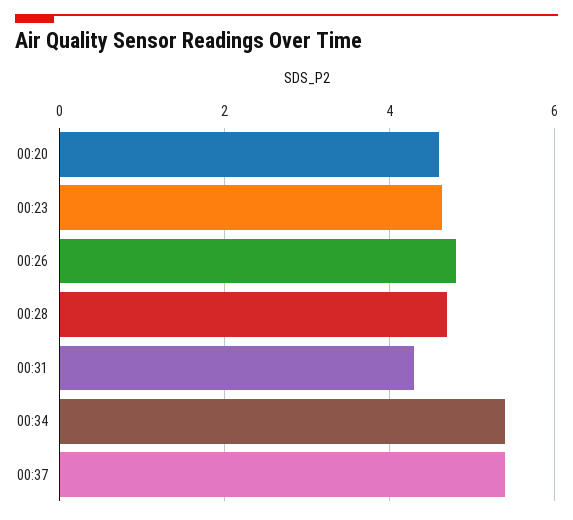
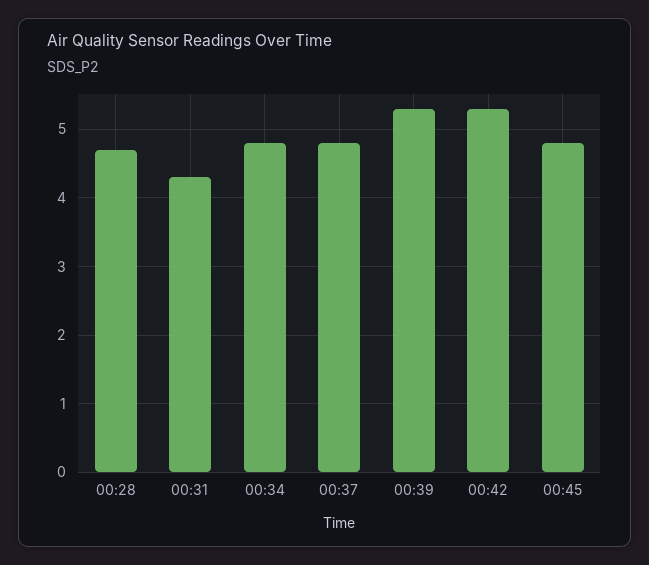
00:20: 4.6 -> none
00:23: 4.6 -> none
00:26: 4.8 -> none
00:34: 5.4 -> 4.8
00:37: 5.4 -> 4.8
00:39: none -> 5.3
00:42: none -> 5.3
00:45: none -> 4.8

